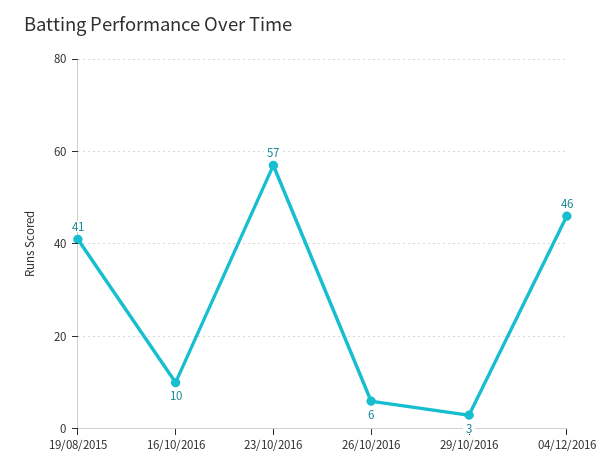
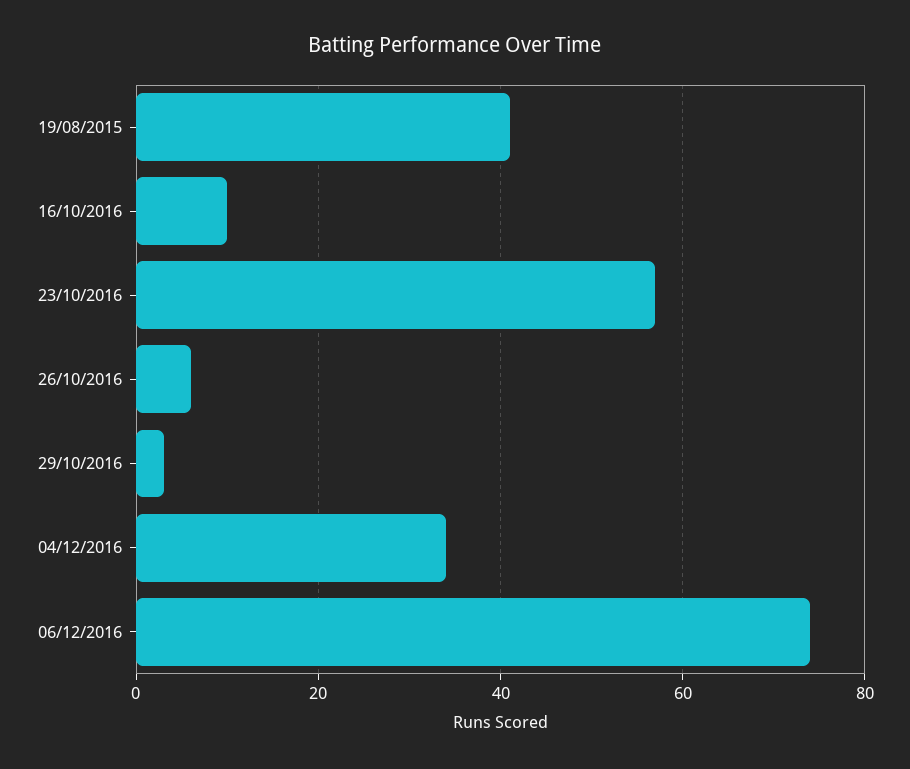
04/12/2016: 46 -> 35
06/12/2016: none -> 75

